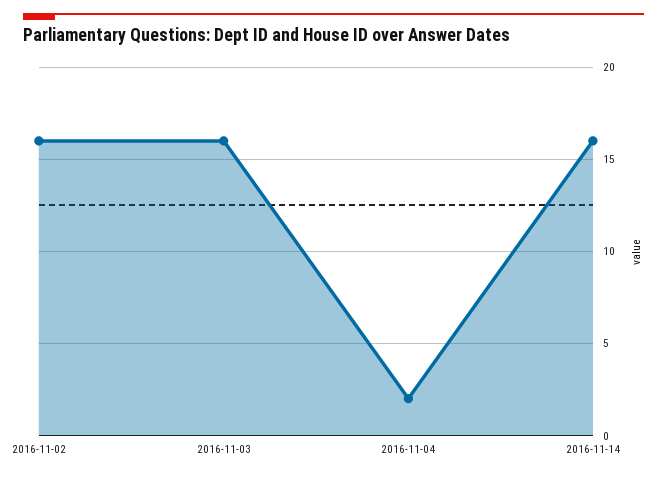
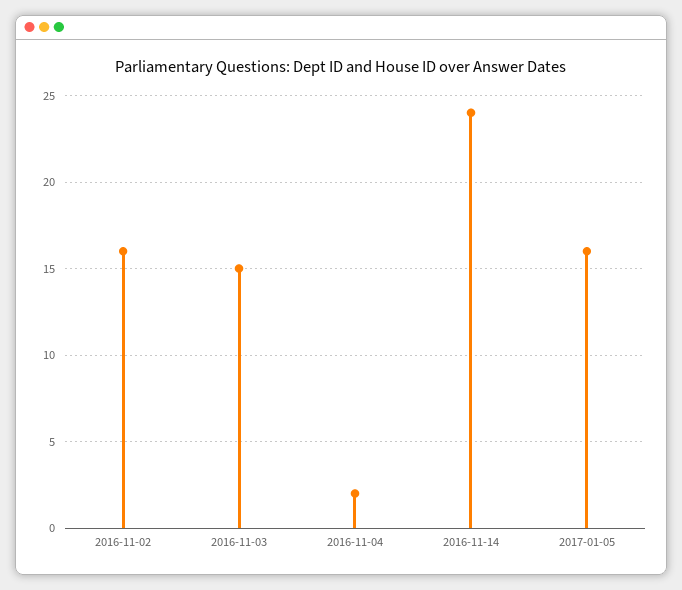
2016-11-03: 16 -> 15
2016-11-14: 16 -> 24
2017-01-05: none -> 16

